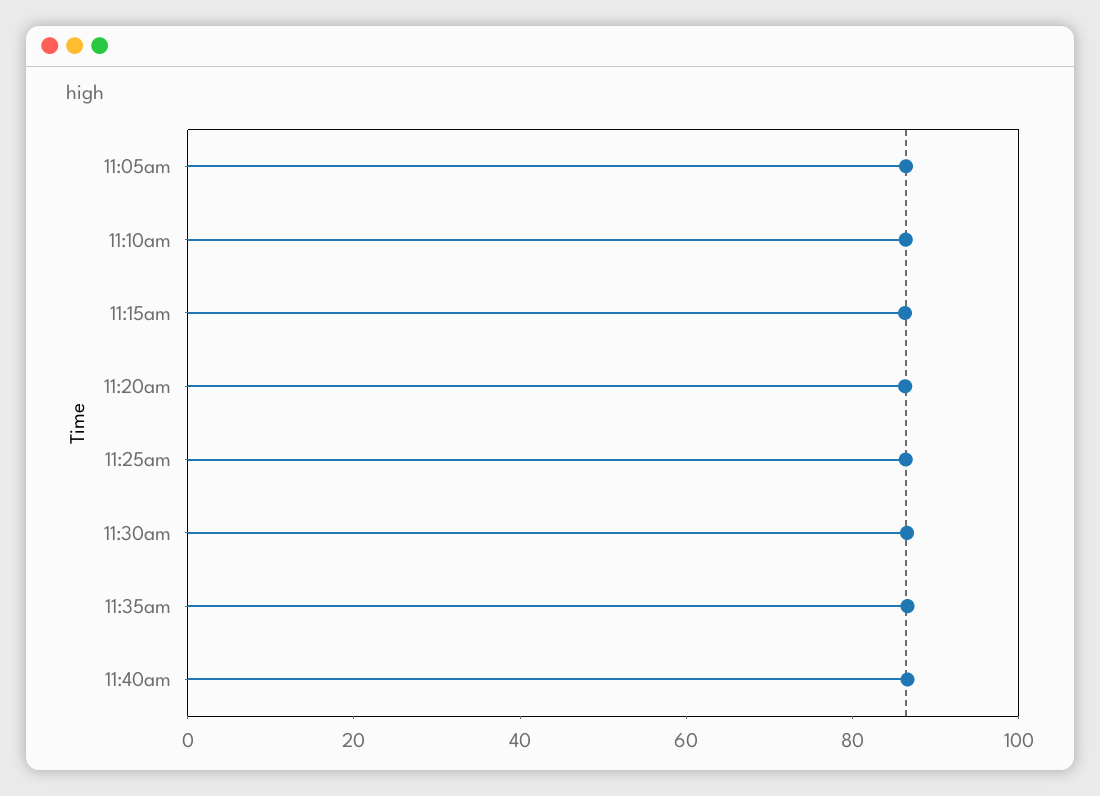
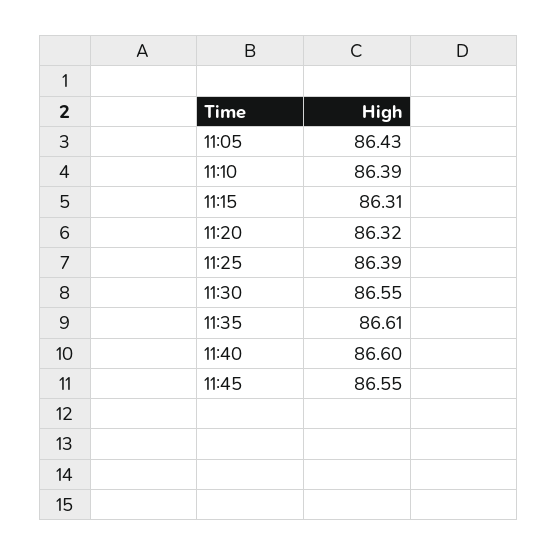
11:45: none -> 86.55

